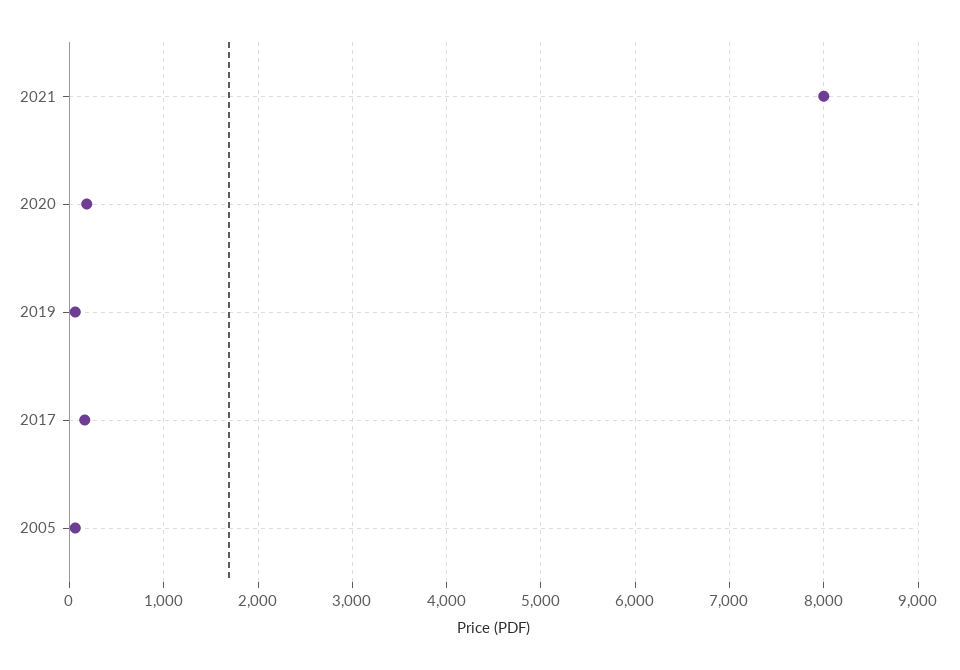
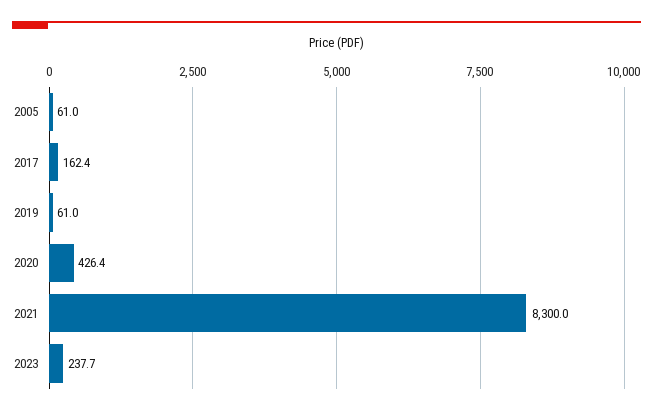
2021: 8000 -> 8300
2020: 200 -> 426.4
2023: none -> 237.7

